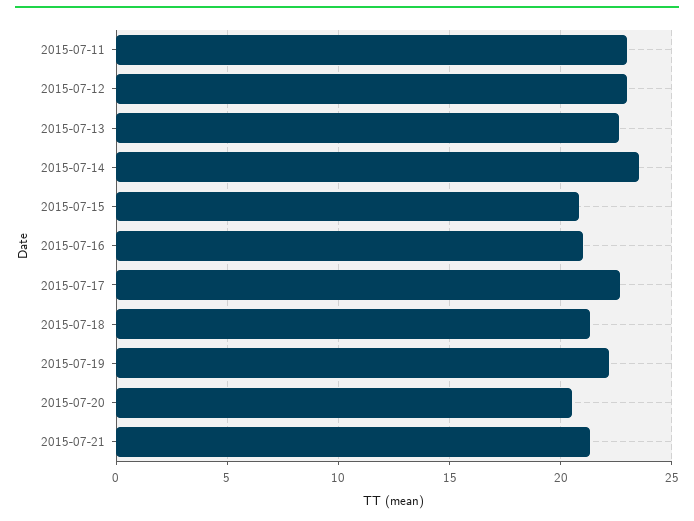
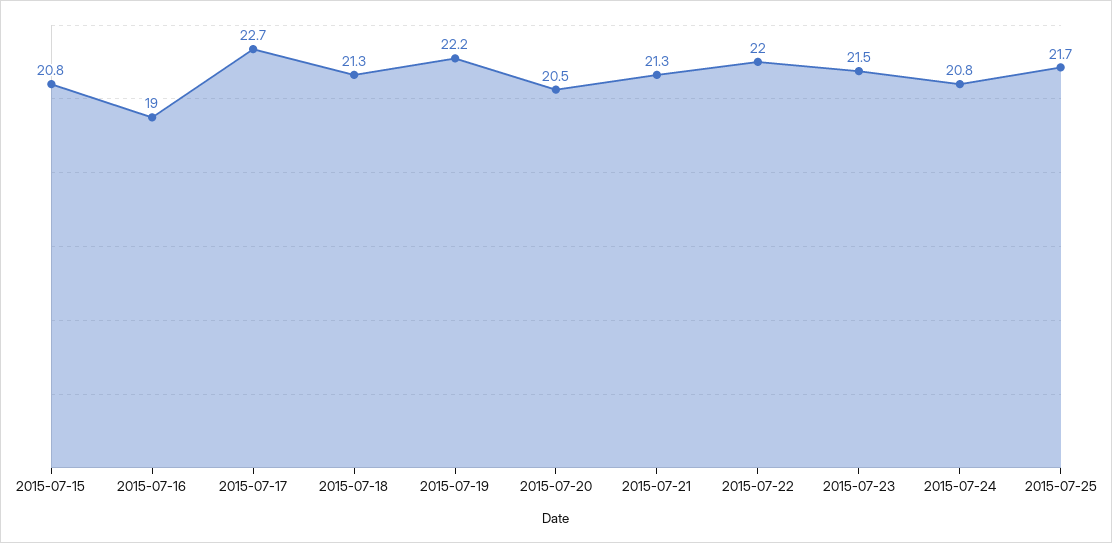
2015-07-11: 23 -> none
2015-07-12: 23 -> none
2015-07-13: 22.5 -> none
2015-07-14: 23.5 -> none
2015-07-16: 21 -> 19
2015-07-22: none -> 22
2015-07-23: none -> 21.5
2015-07-24: none -> 20.8
2015-07-25: none -> 21.7

